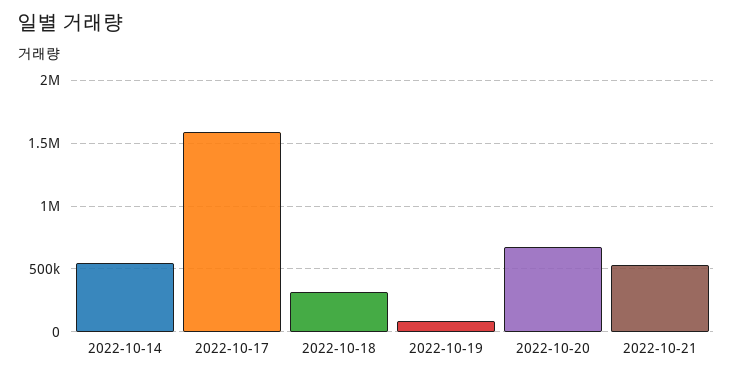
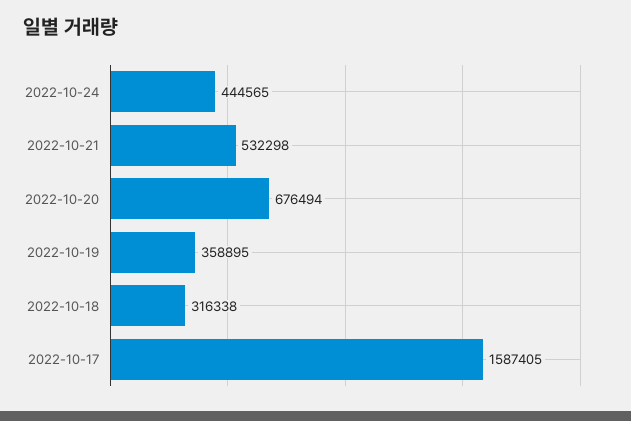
2022-10-14: 550000 -> none
2022-10-19: 100000 -> 358895
2022-10-24: none -> 444565

